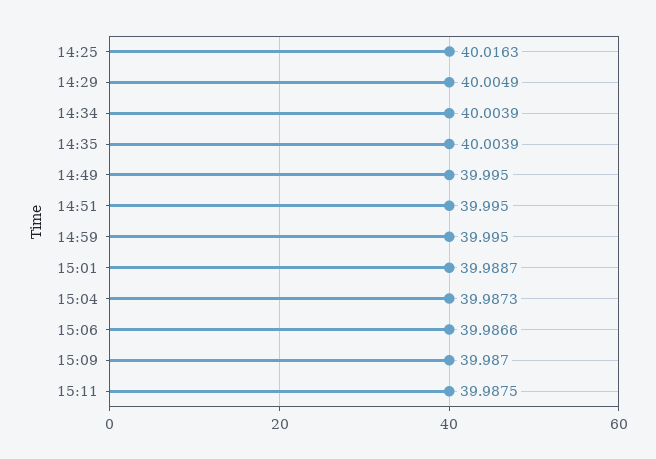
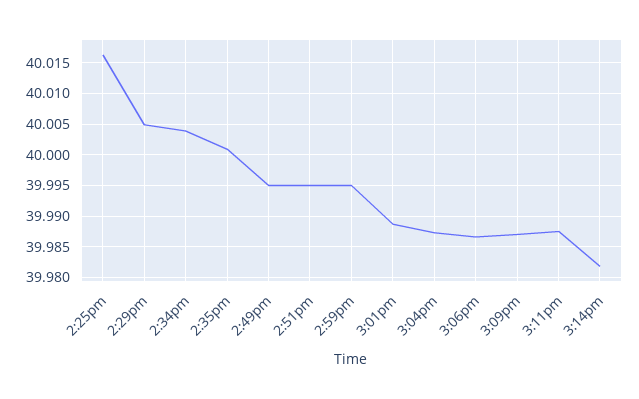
14:35: 40.0039 -> 40.001
3:14pm: none -> 39.982

